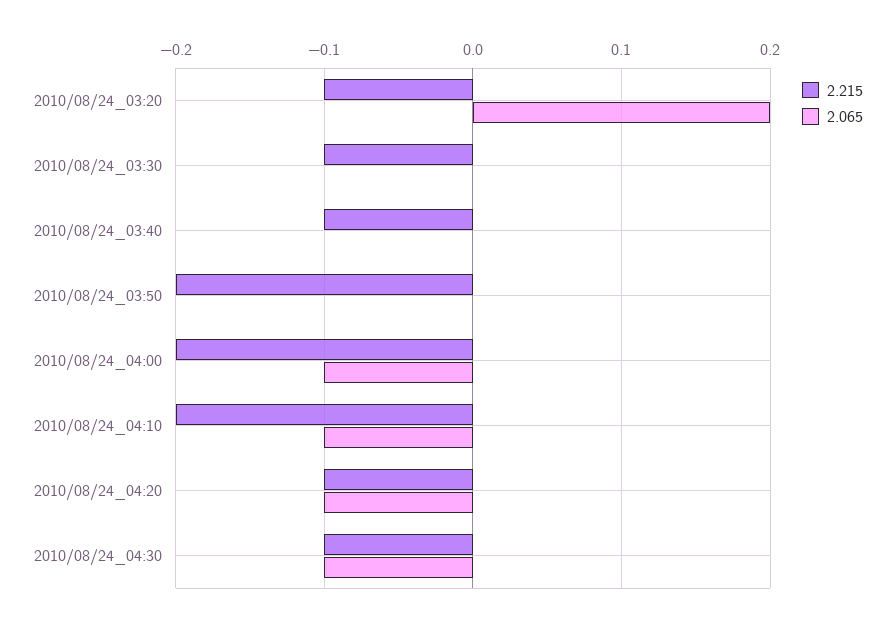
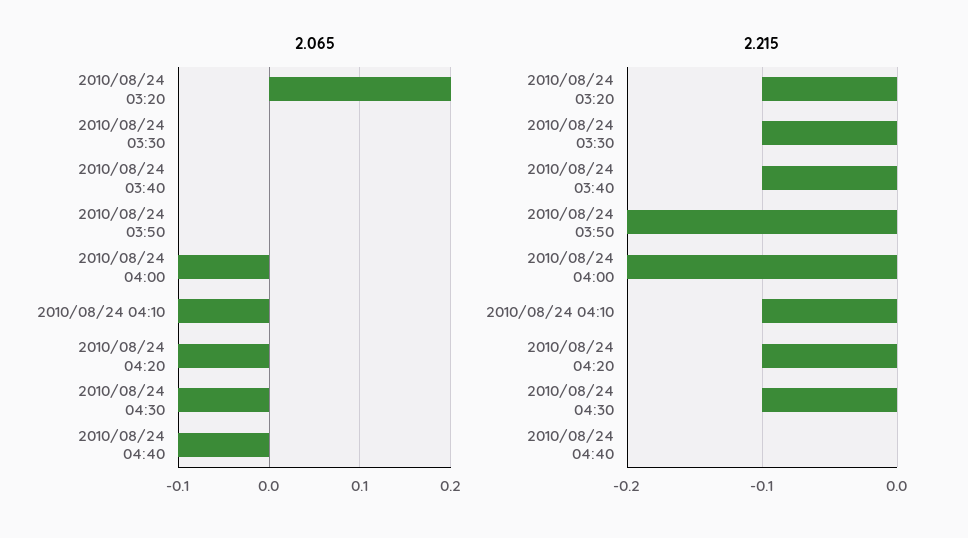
2.215, 2010/08/24_04:10: -0.2 -> -0.1
2.065, 2010/08/24 04:40: none -> -0.1
2.215, 2010/08/24 04:40: none -> 0

